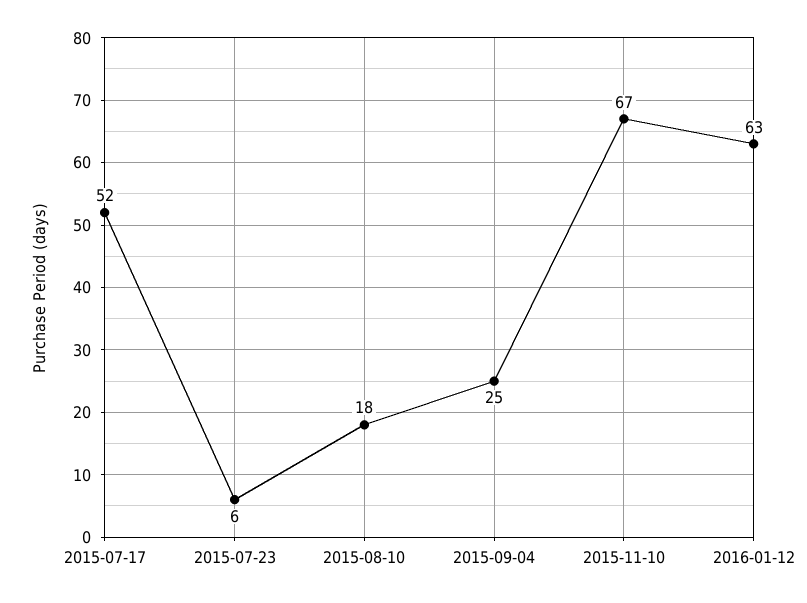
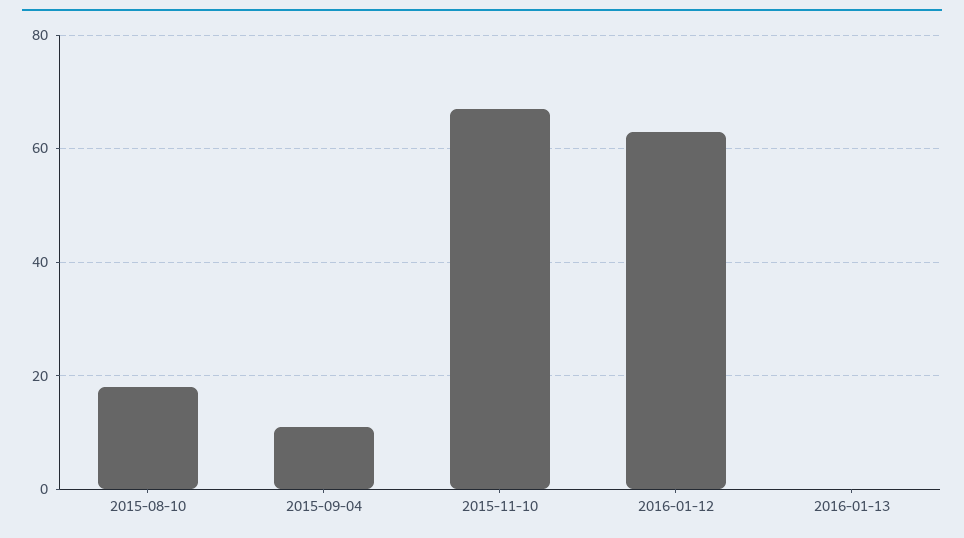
2015-07-17: 52 -> none
2015-07-23: 6 -> none
2015-09-04: 25 -> 10
2016-01-13: none -> 0

